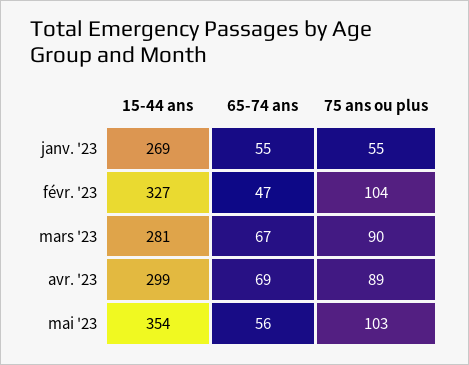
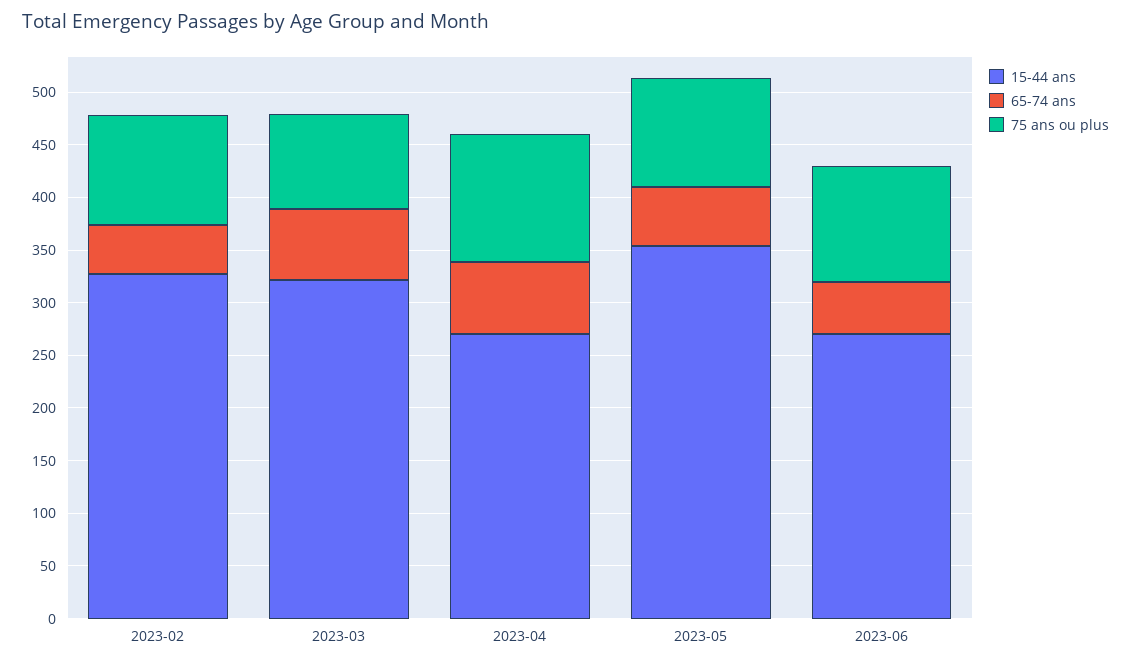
15-44 ans, janv. '23: 269 -> none
65-74 ans, janv. '23: 55 -> none
75 ans ou plus, janv. '23: 55 -> none
15-44 ans, mars '23: 281 -> 320
15-44 ans, avr. '23: 299 -> 270
75 ans ou plus, avr. '23: 89 -> 120
15-44 ans, 2023-06: none -> 270
65-74 ans, 2023-06: none -> 50
75 ans ou plus, 2023-06: none -> 110

